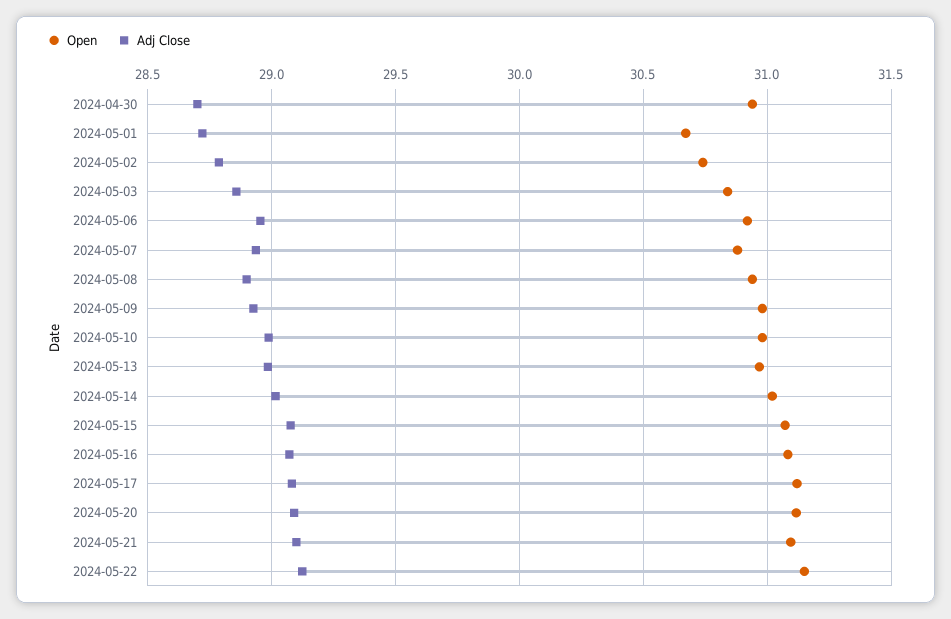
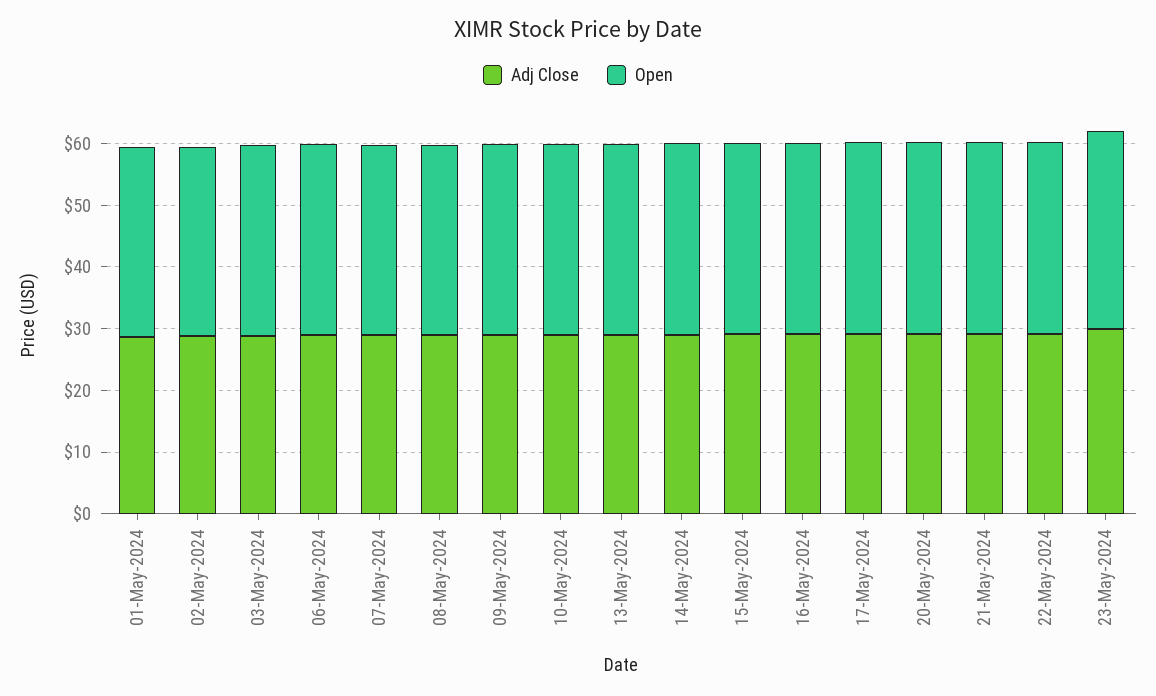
Open, 2024-04-30: 30.95 -> none
Adj Close, 2024-04-30: 28.7 -> none
Adj Close, 23-May-2024: none -> 30
Open, 23-May-2024: none -> 32

